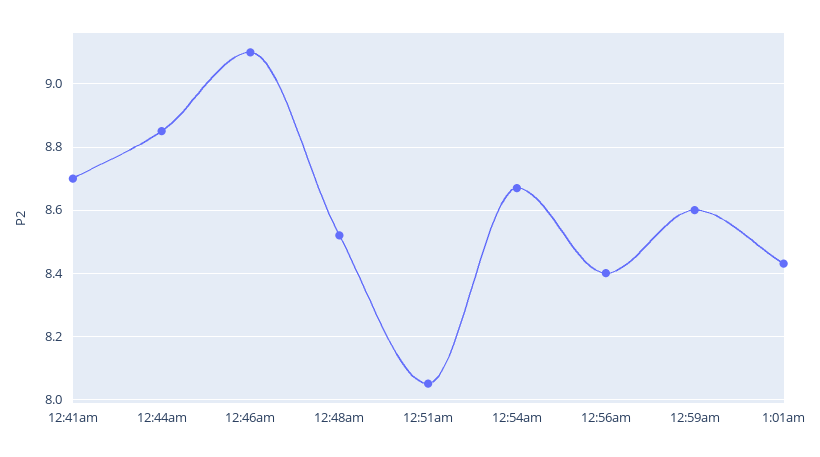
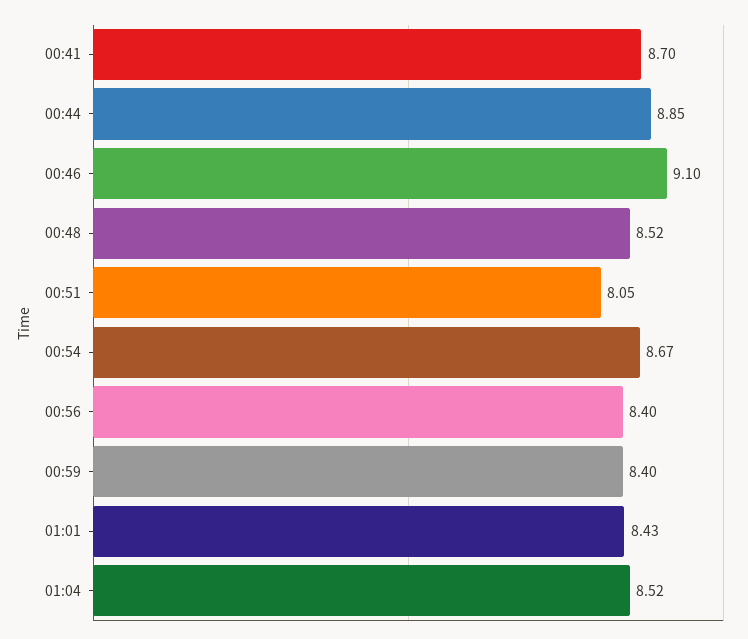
12:59am: 8.6 -> 8.4
01:04: none -> 8.52

